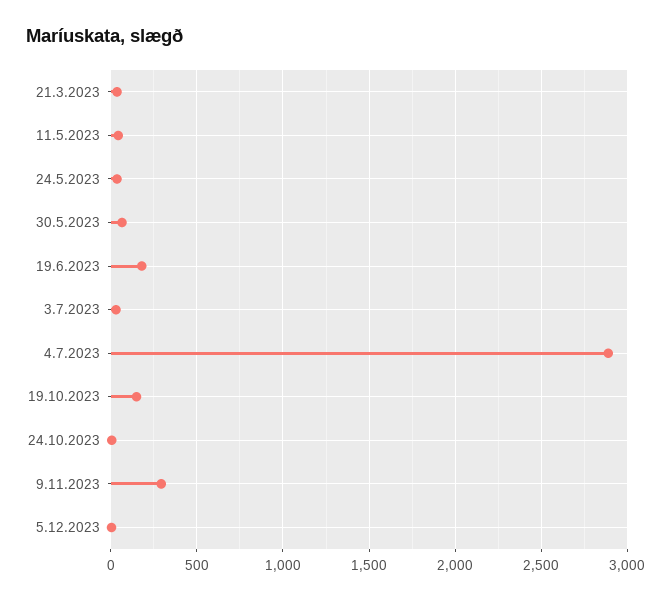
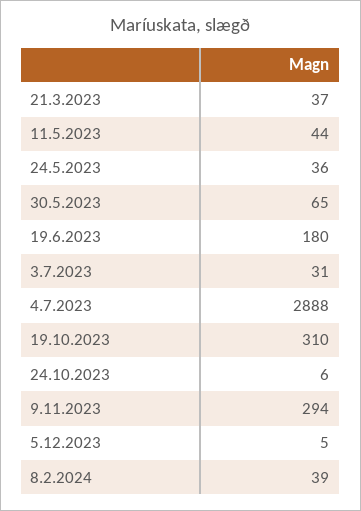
19.10.2023: 150 -> 310
8.2.2024: none -> 39

